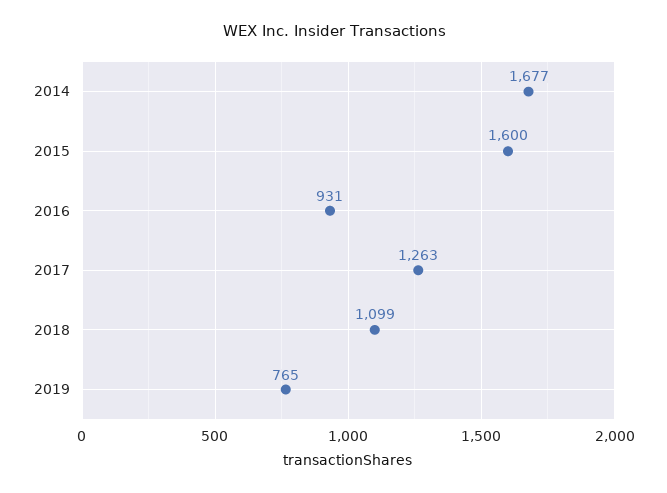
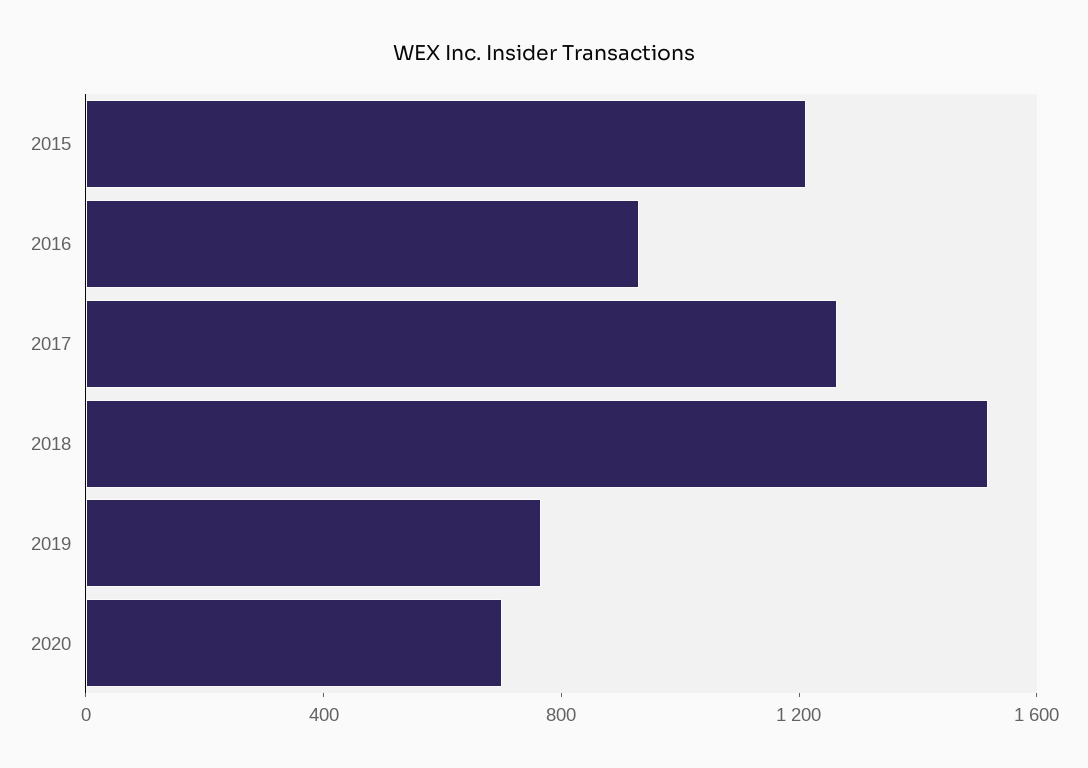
2014: 1677 -> none
2015: 1600 -> 1200
2018: 1099 -> 1500
2020: none -> 700

